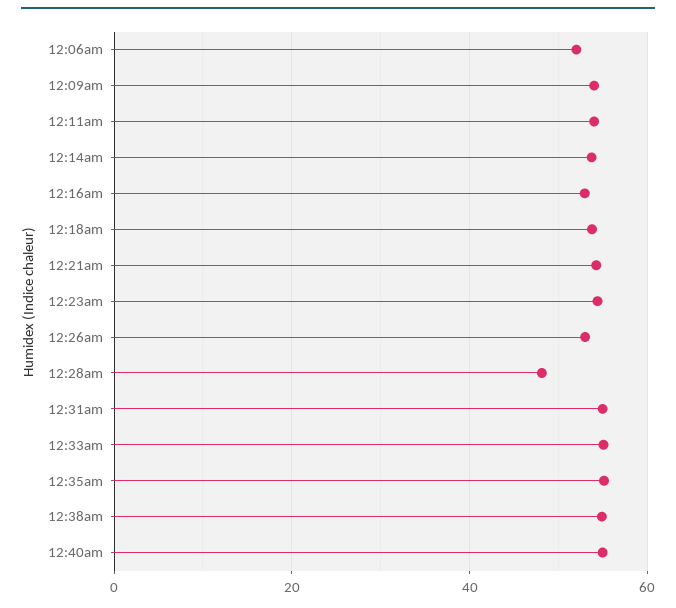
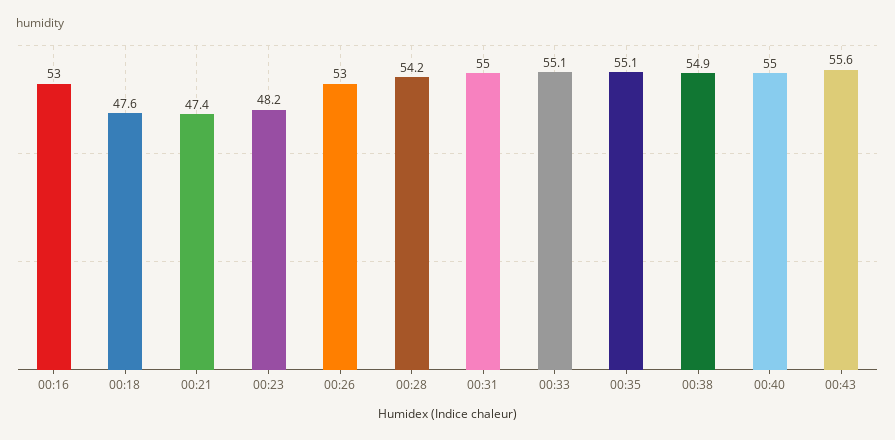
12:06am: 52 -> none
12:09am: 54 -> none
12:11am: 54 -> none
12:14am: 54 -> none
12:18am: 54 -> 47.6
12:21am: 54 -> 47.4
12:23am: 54 -> 48.2
12:28am: 48 -> 54.2
00:43: none -> 55.6

